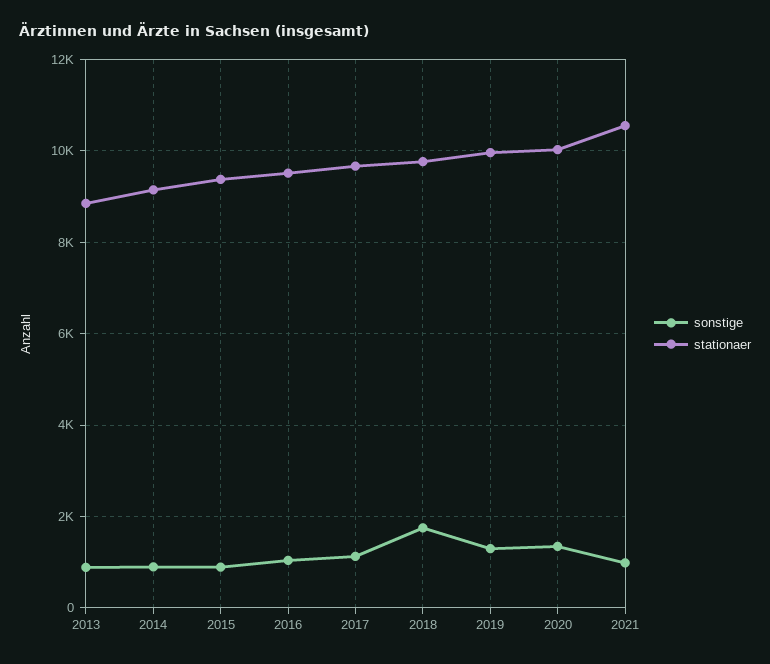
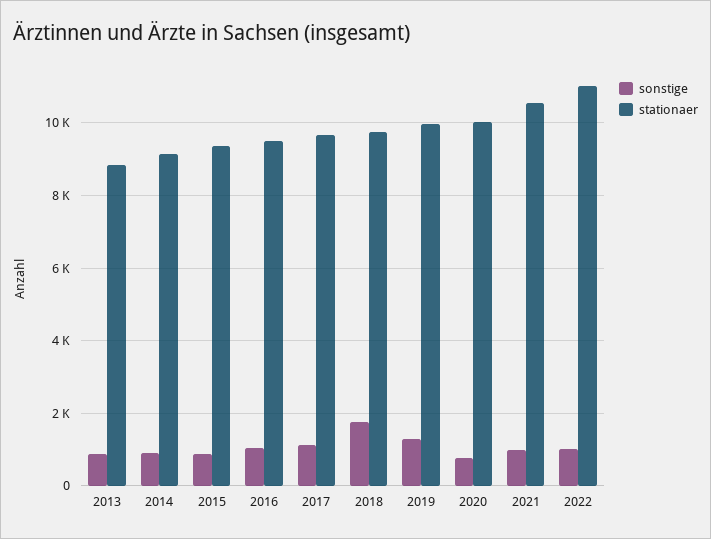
sonstige, 2020: 1400 -> 800
sonstige, 2022: none -> 1000
stationaer, 2022: none -> 11000

